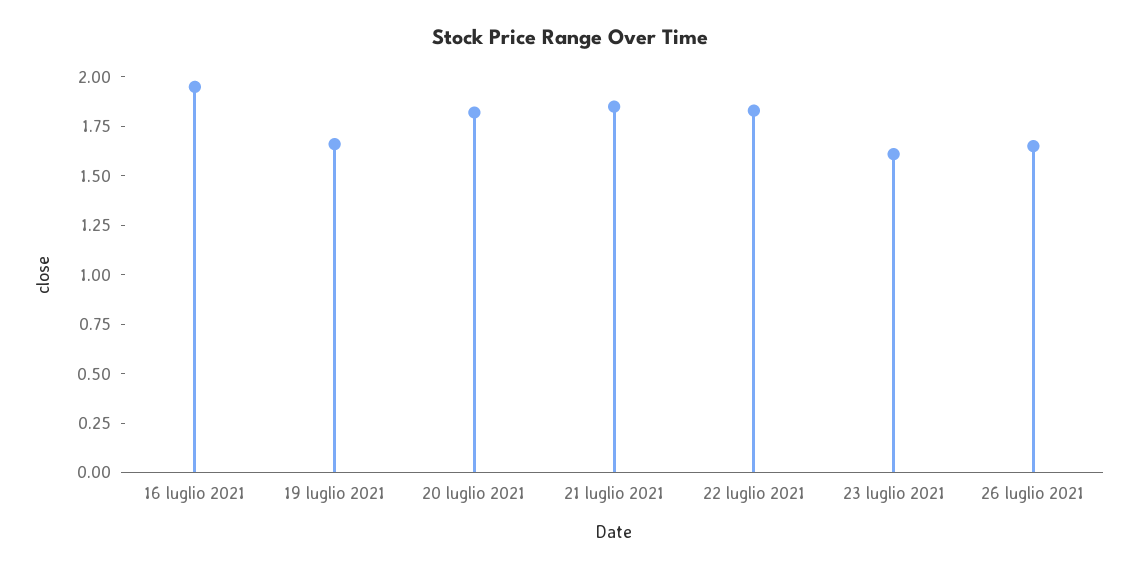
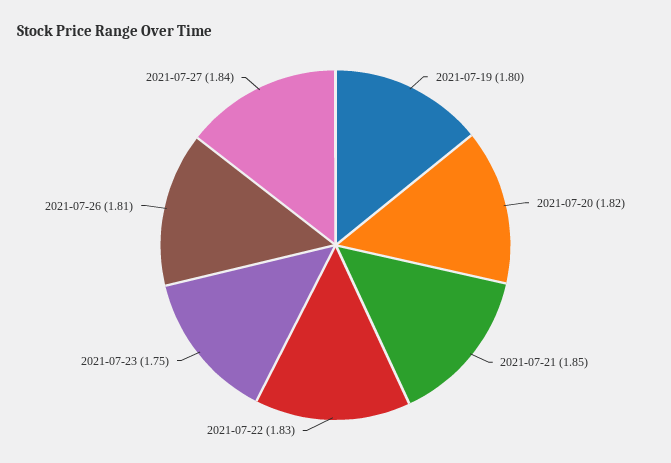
16 luglio 2021: 1.95 -> none
19 luglio 2021: 1.65 -> 1.8
23 luglio 2021: 1.6 -> 1.75
26 luglio 2021: 1.65 -> 1.81
2021-07-27: none -> 1.84

